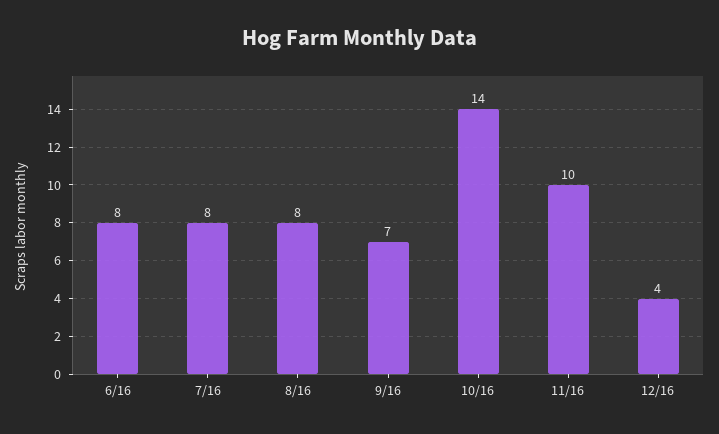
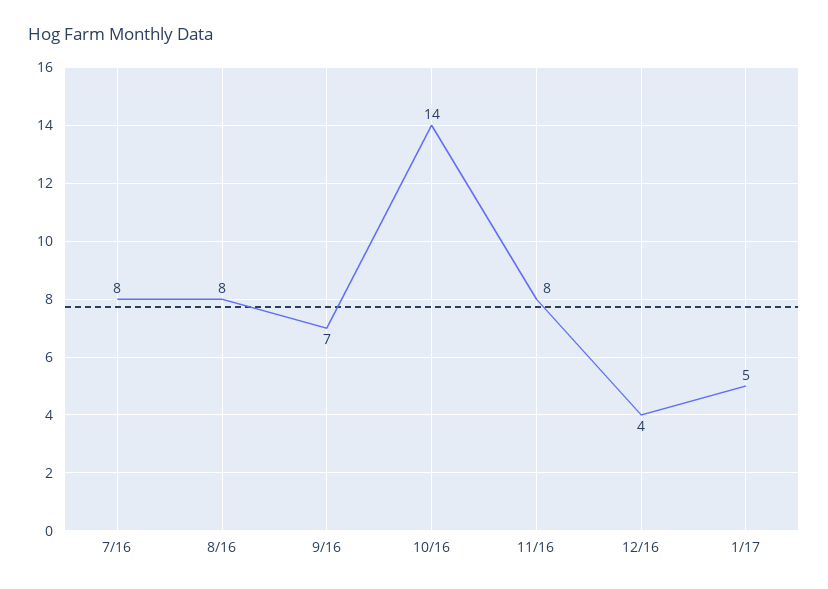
6/16: 8 -> none
11/16: 10 -> 8
1/17: none -> 5

